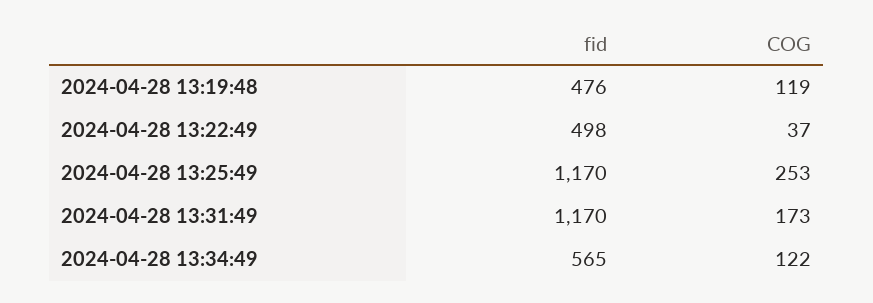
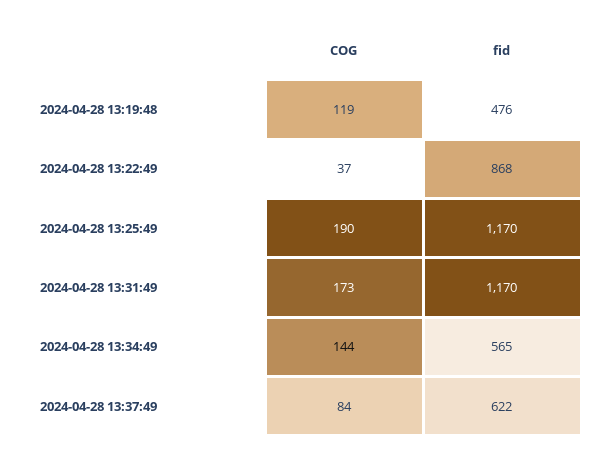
fid, 2024-04-28 13:22:49: 498 -> 868
COG, 2024-04-28 13:25:49: 253 -> 190
COG, 2024-04-28 13:34:49: 122 -> 144
COG, 2024-04-28 13:37:49: none -> 84
fid, 2024-04-28 13:37:49: none -> 622

